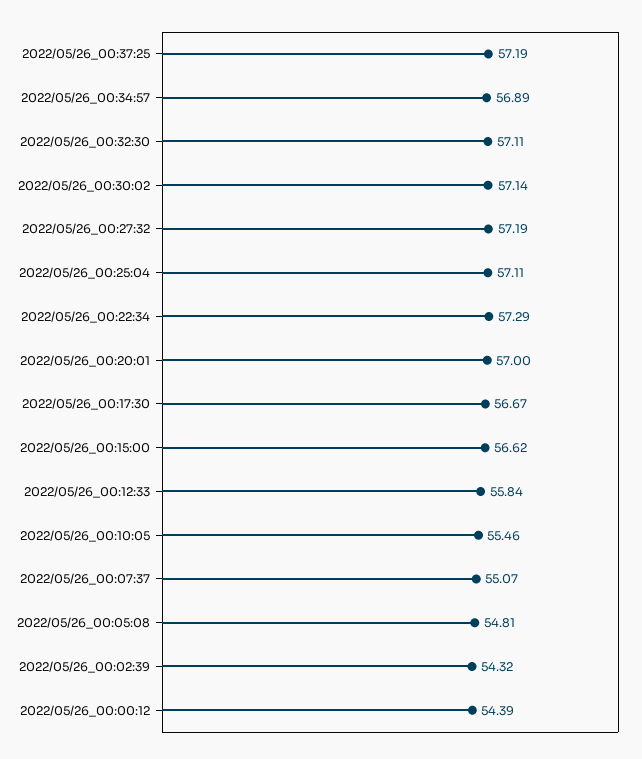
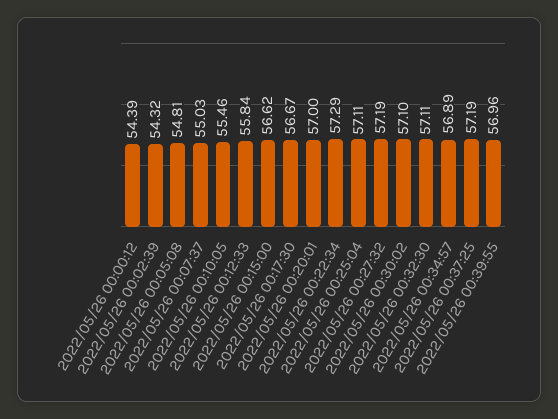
2022/05/26_00:30:02: 57.14 -> 57.1
2022/05/26_00:07:37: 55.07 -> 55.03
2022/05/26 00:39:55: none -> 56.96

